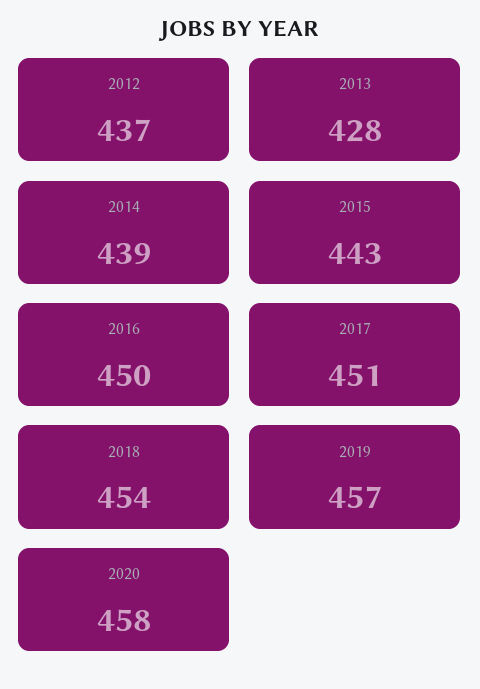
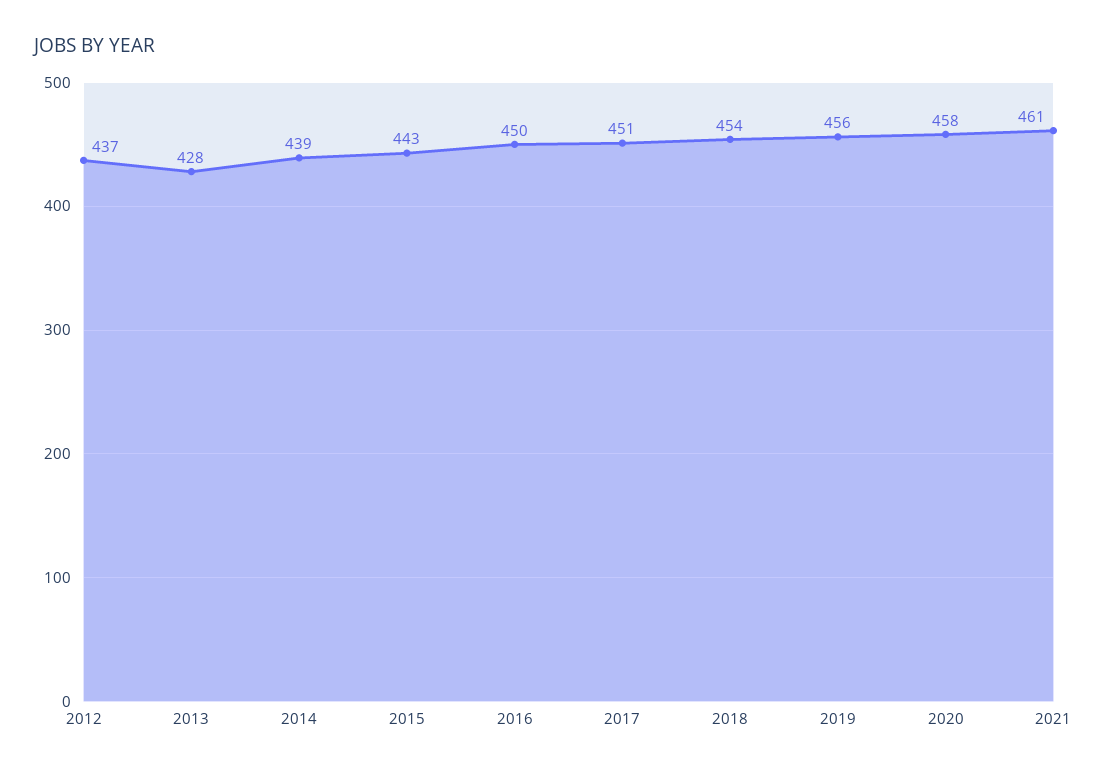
2019: 457 -> 456
2021: none -> 461

